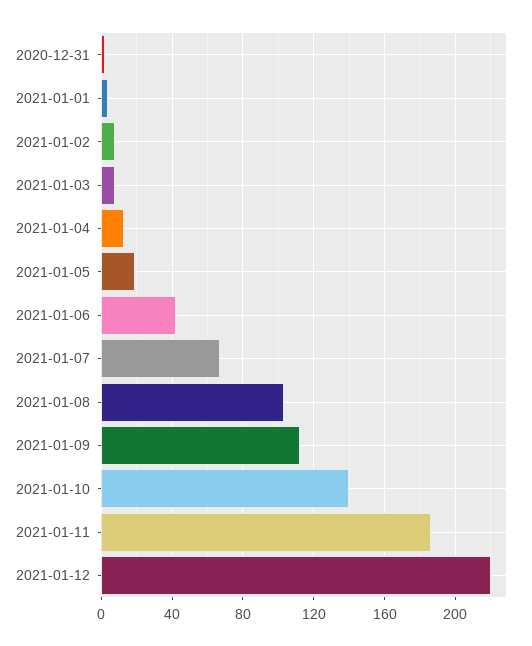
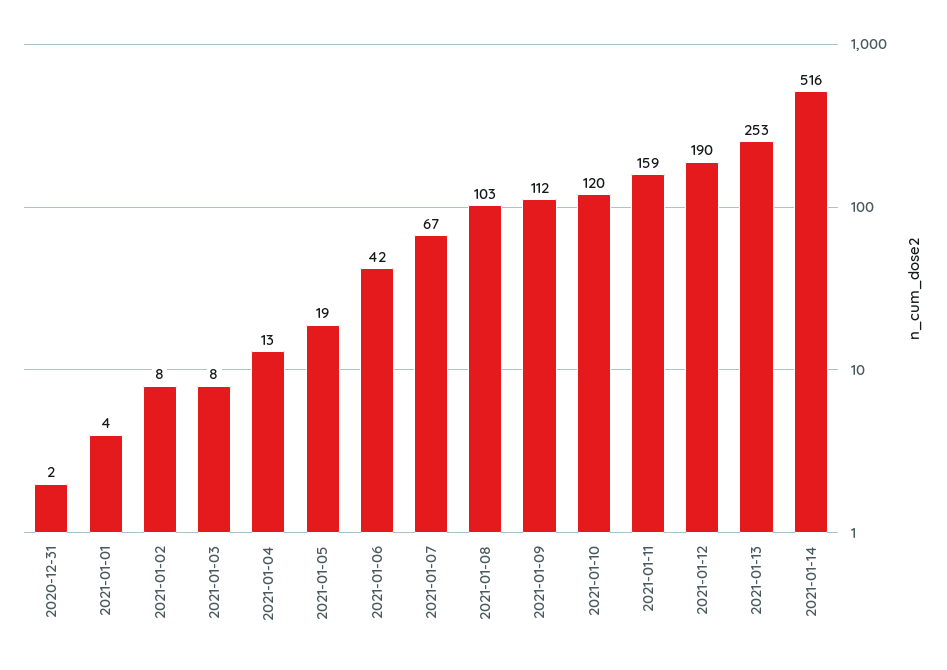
2021-01-10: 140 -> 120
2021-01-11: 185 -> 159
2021-01-12: 220 -> 190
2021-01-13: none -> 253
2021-01-14: none -> 516

